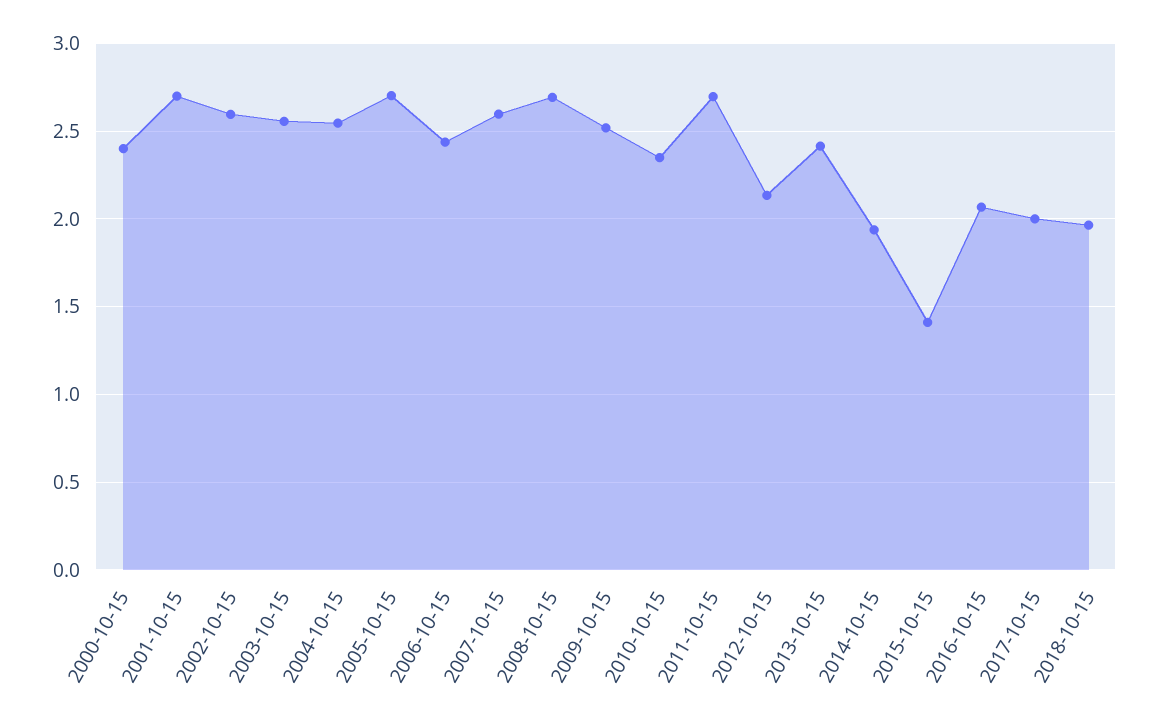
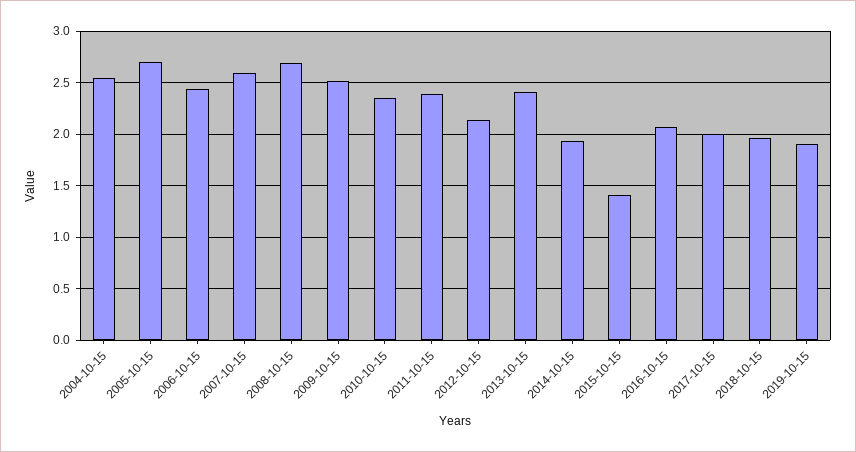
2000-10-15: 2.4 -> none
2001-10-15: 2.7 -> none
2002-10-15: 2.6 -> none
2003-10-15: 2.55 -> none
2011-10-15: 2.7 -> 2.4
2019-10-15: none -> 1.9

